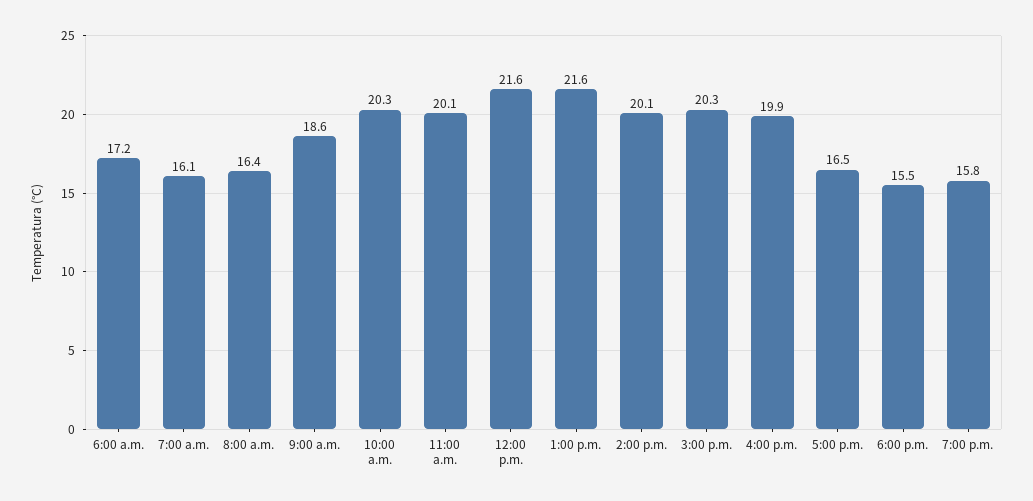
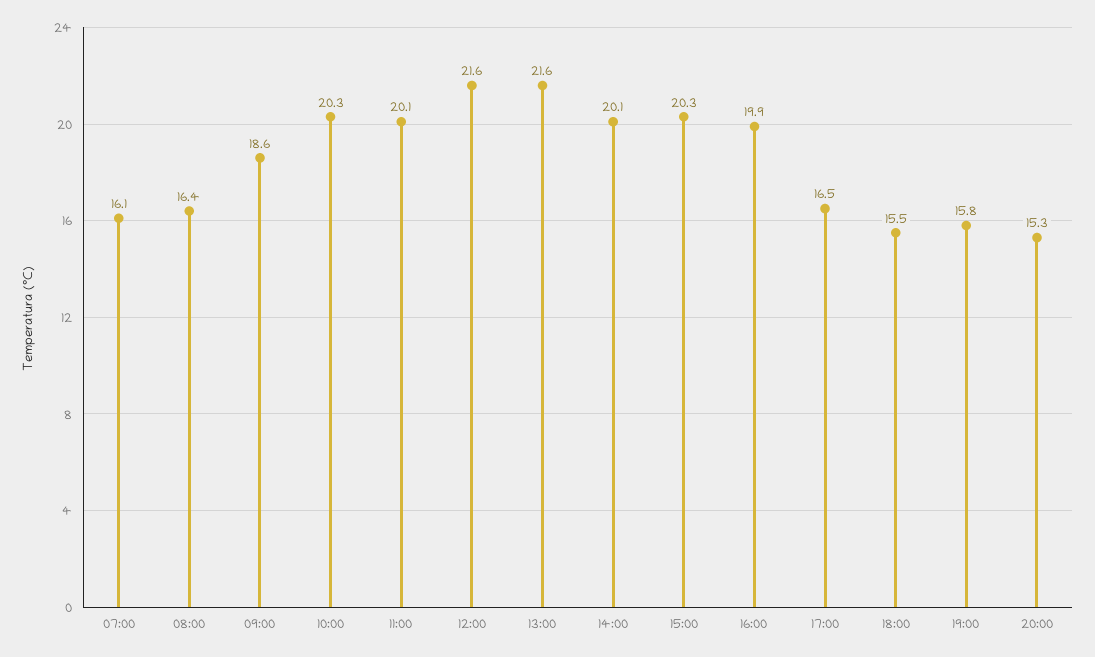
6:00 a.m.: 17.2 -> none
20:00: none -> 15.3

